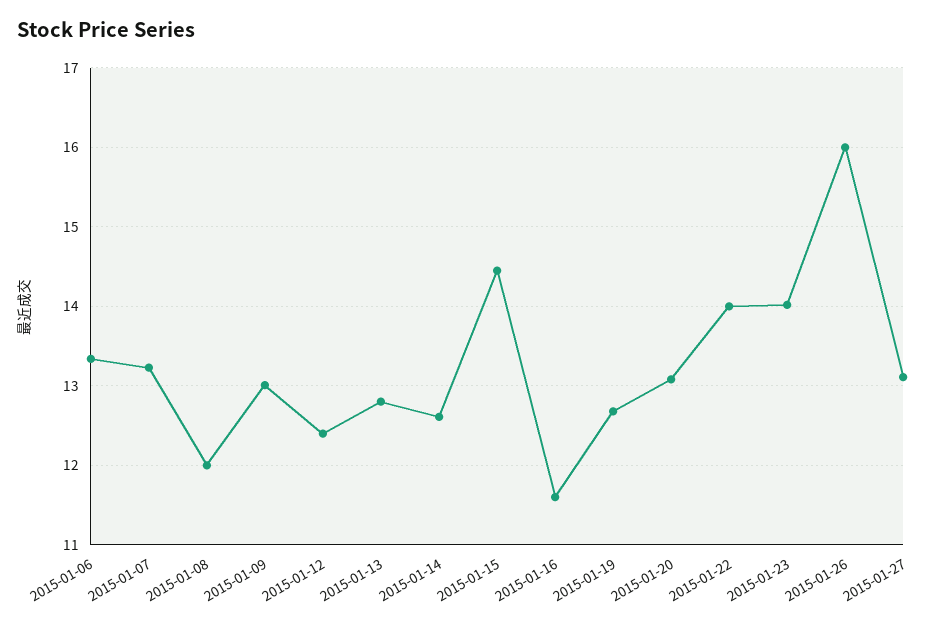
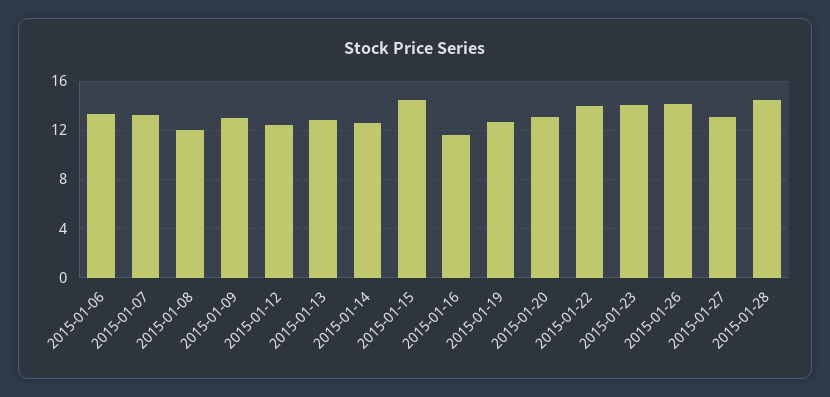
2015-01-26: 16 -> 14
2015-01-28: none -> 14.5

